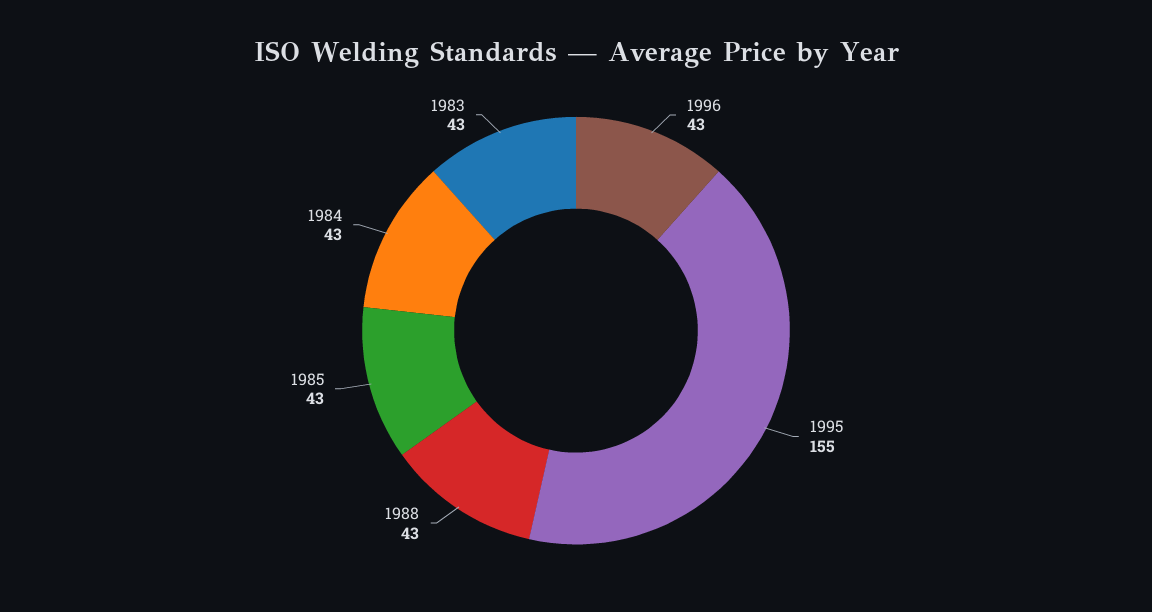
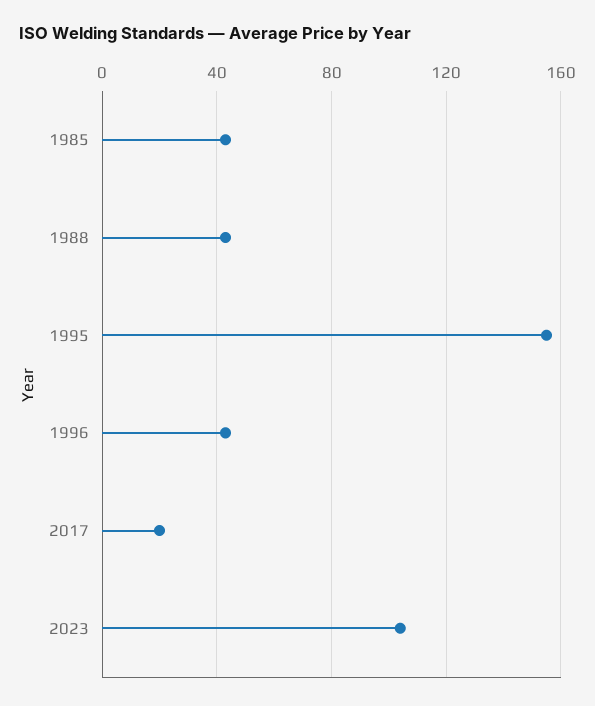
1984: 43 -> none
1983: 43 -> none
2017: none -> 20
2023: none -> 105

